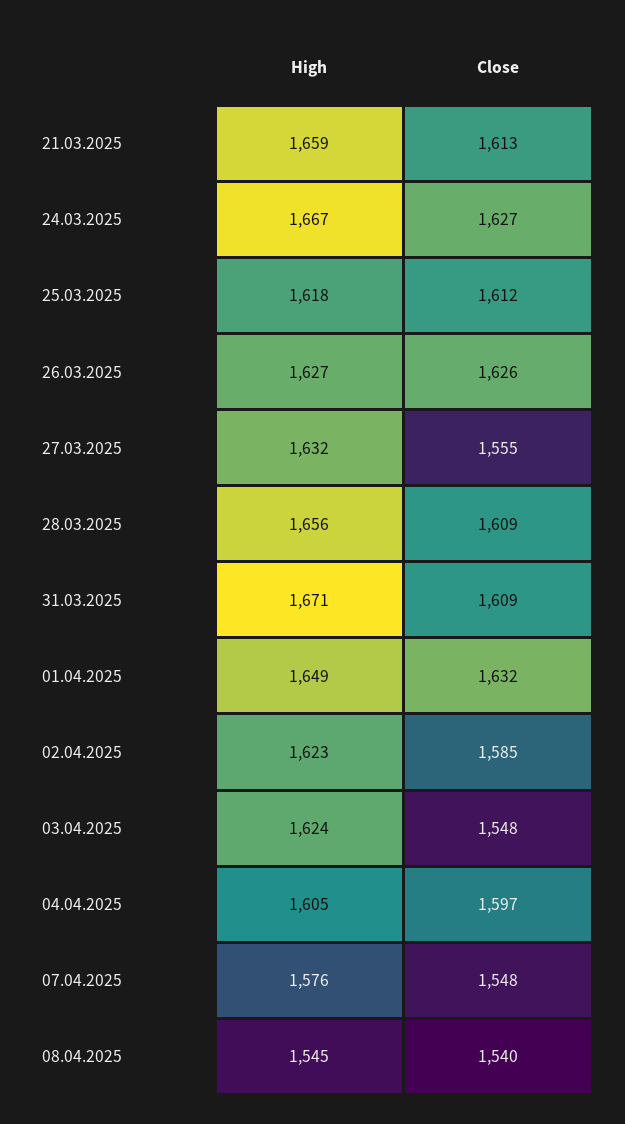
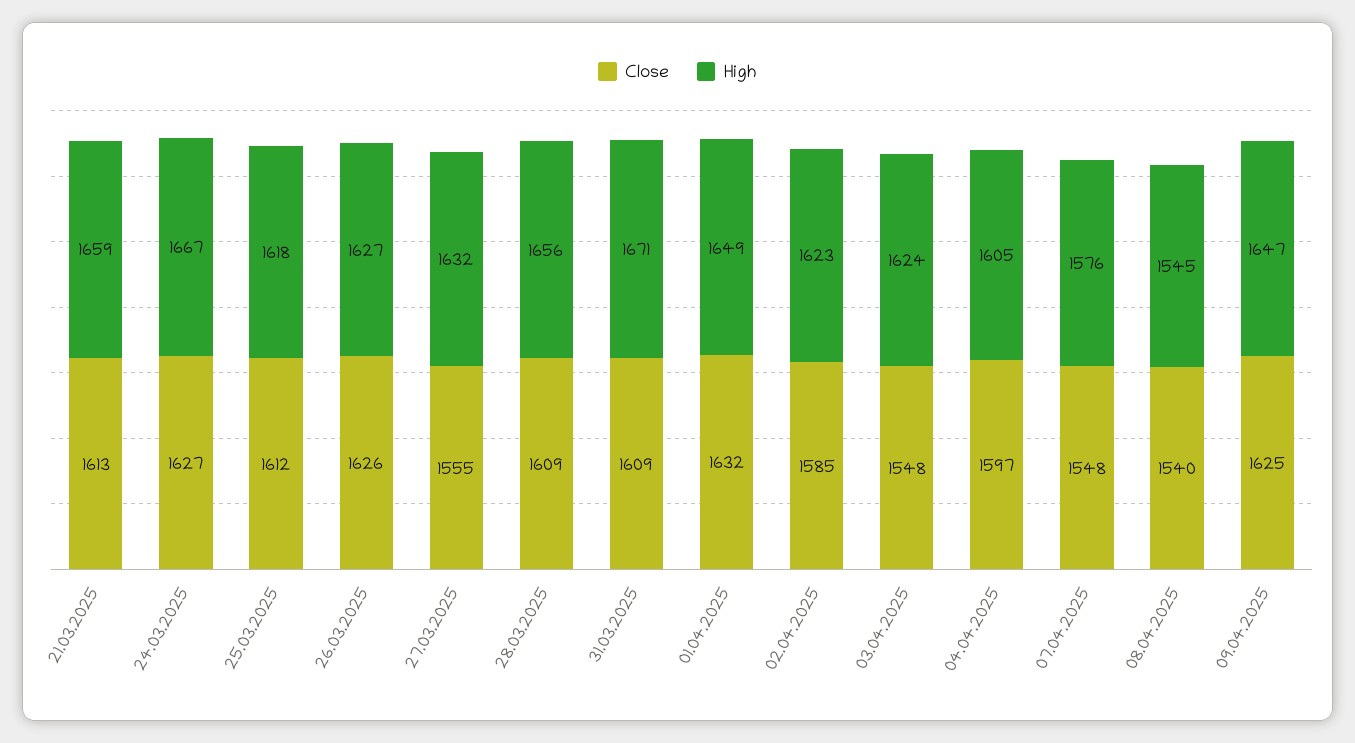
Close, 09.04.2025: none -> 1625
High, 09.04.2025: none -> 1647

